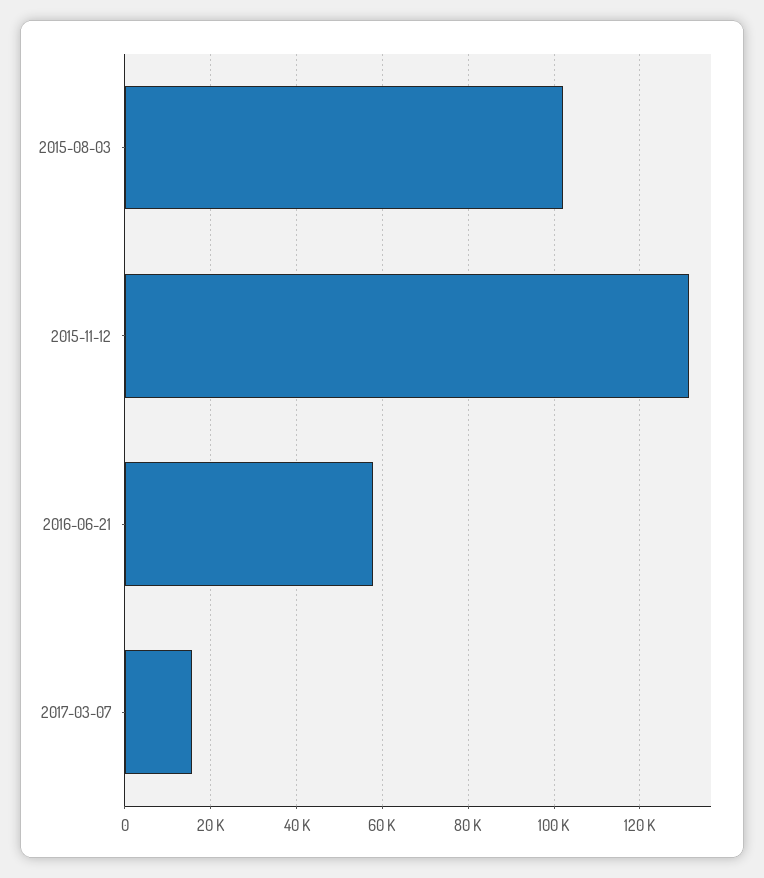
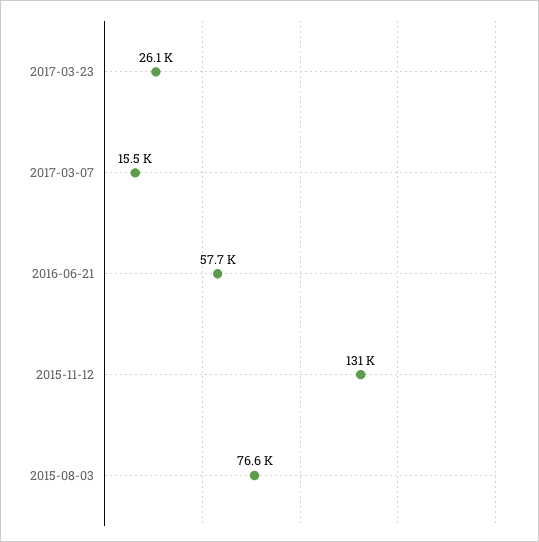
2015-08-03: 102000 -> 76600
2017-03-23: none -> 26100

